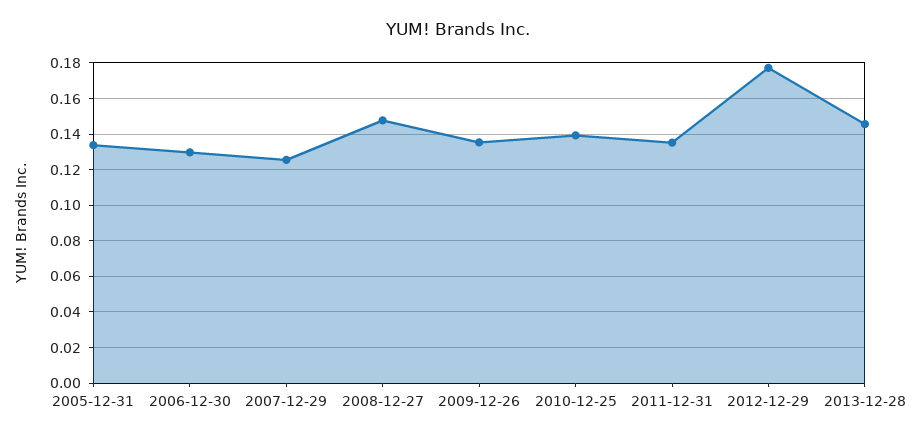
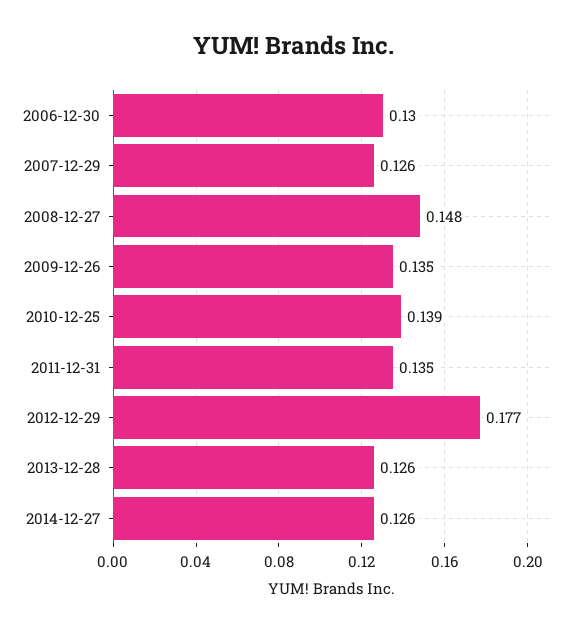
2005-12-31: 0.135 -> none
2013-12-28: 0.145 -> 0.126
2014-12-27: none -> 0.126

